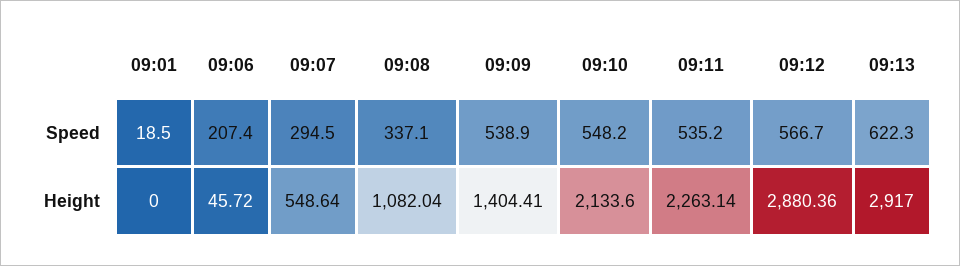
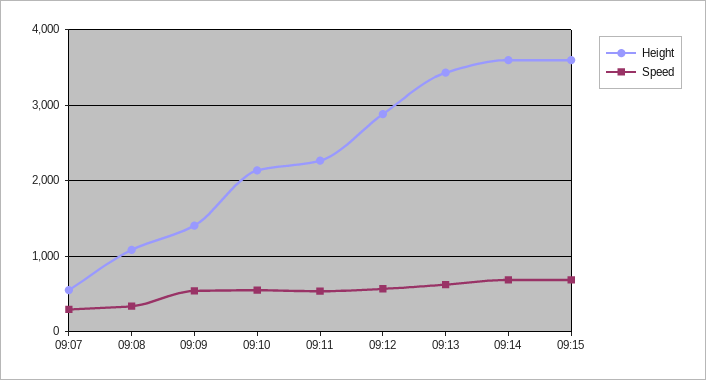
Speed, 09:01: 18.5 -> none
Speed, 09:06: 207.4 -> none
Height, 09:01: 0 -> none
Height, 09:06: 45.72 -> none
Height, 09:13: 2917 -> 3400
Height, 09:14: none -> 3600
Speed, 09:14: none -> 700
Height, 09:15: none -> 3600
Speed, 09:15: none -> 700

